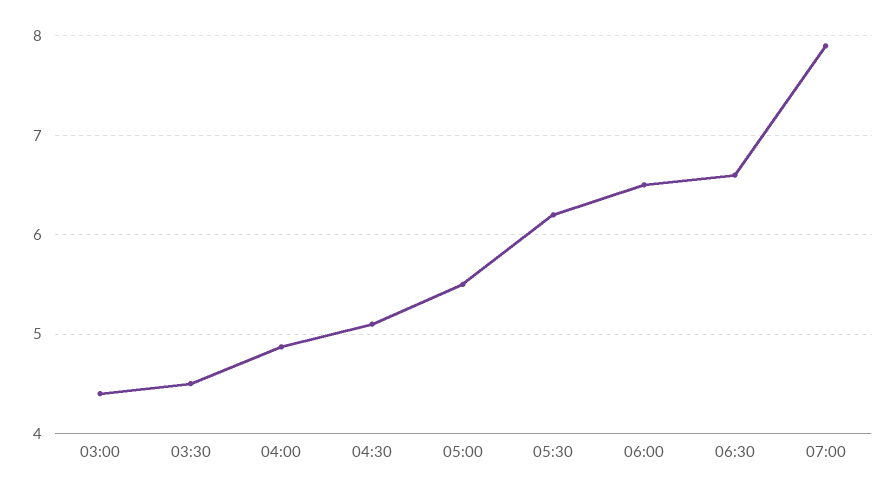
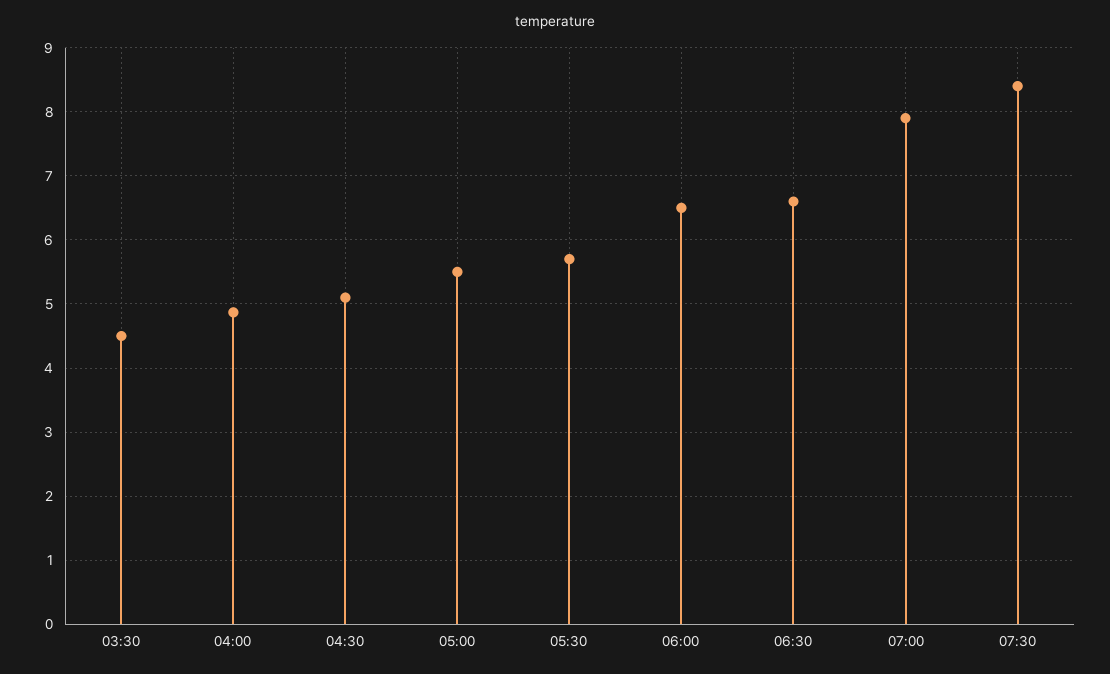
03:00: 4.4 -> none
05:30: 6.2 -> 5.7
07:30: none -> 8.4

